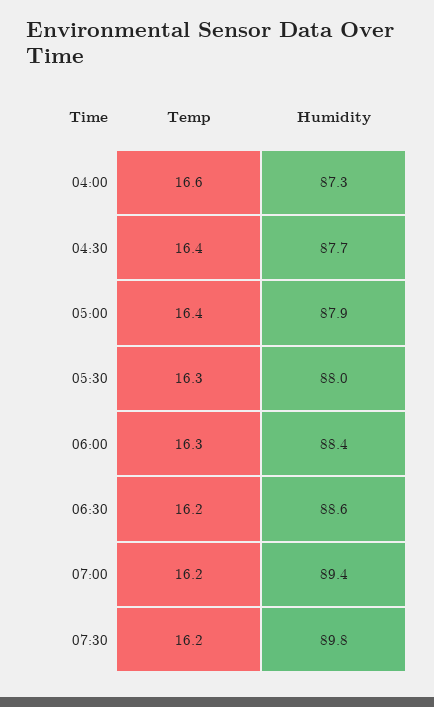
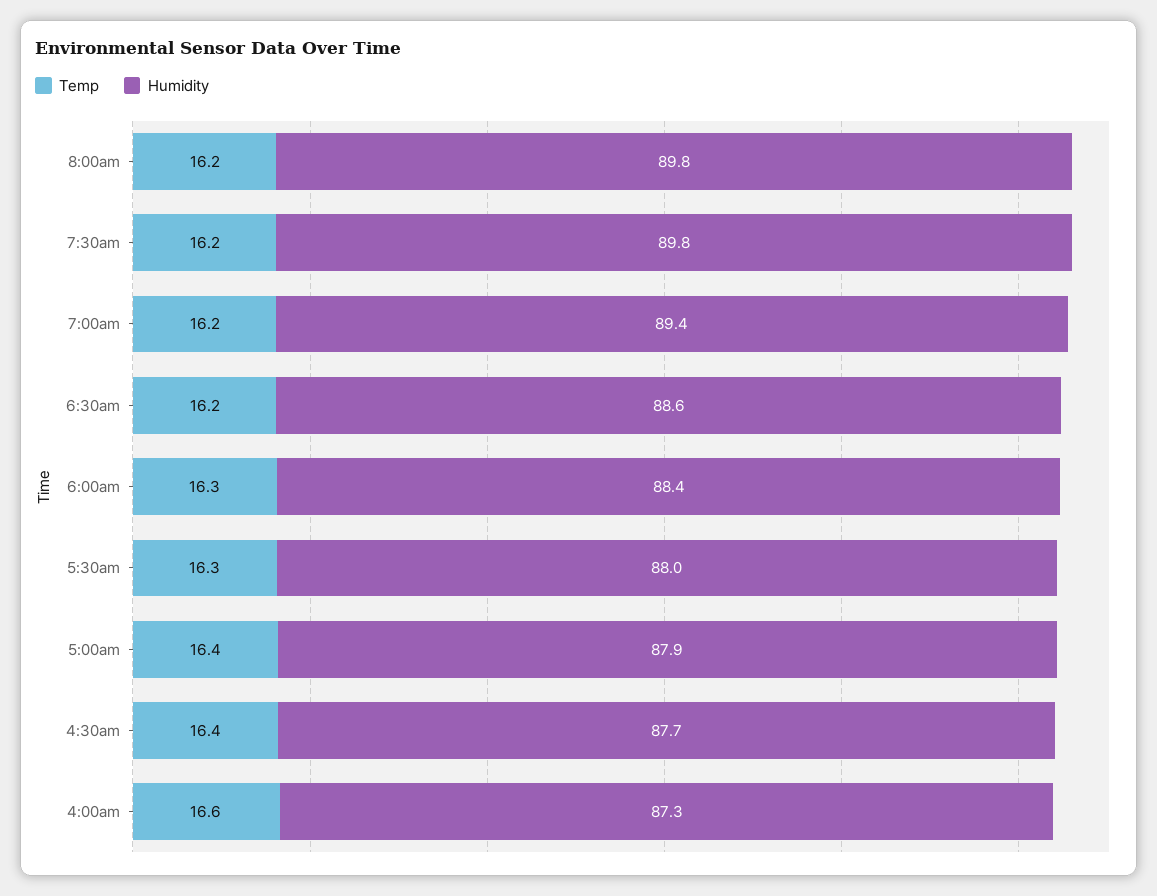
Temp, 8:00am: none -> 16.2
Humidity, 8:00am: none -> 89.8

